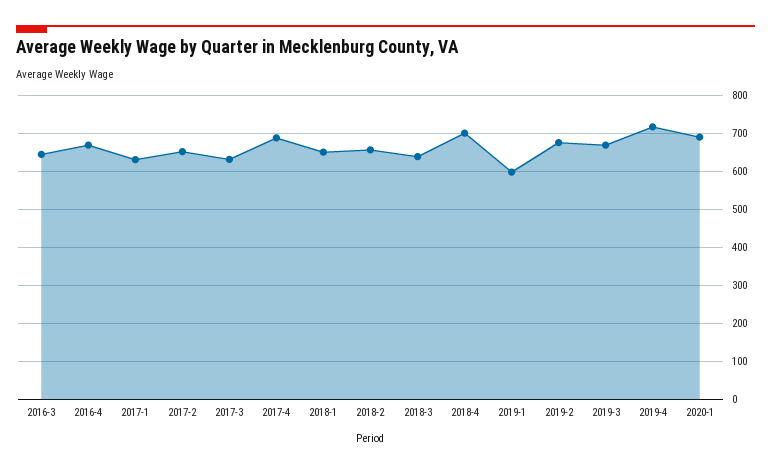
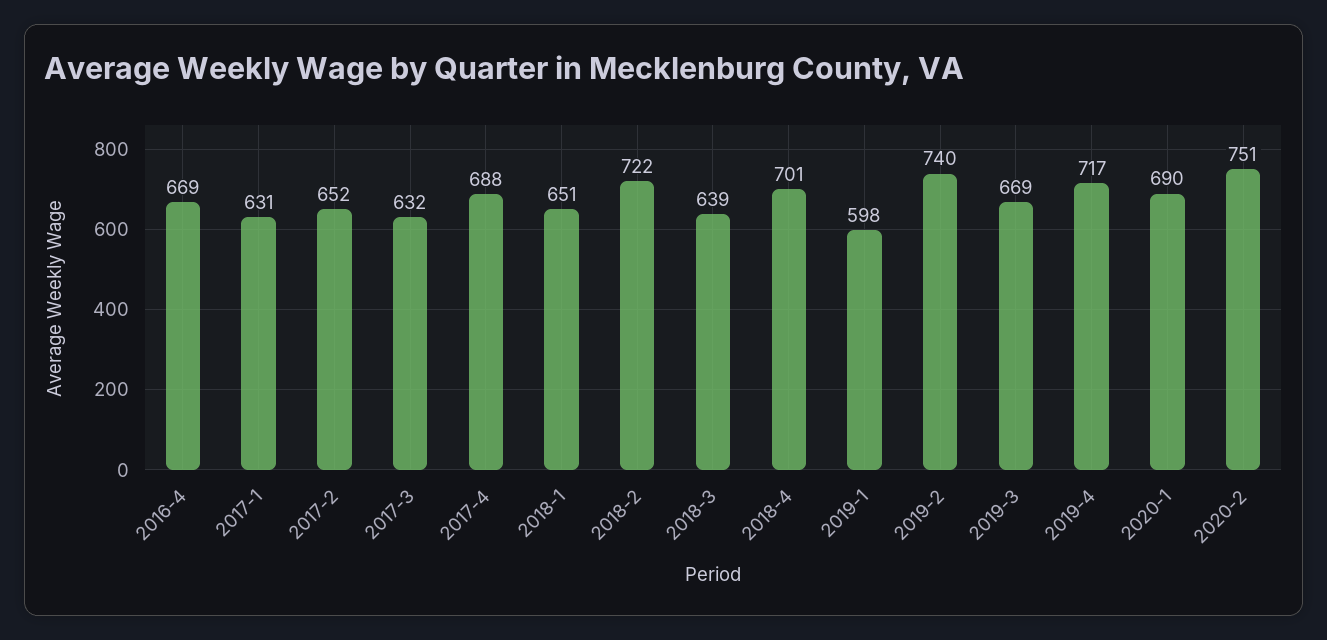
2016-3: 640 -> none
2018-2: 660 -> 722
2019-2: 680 -> 740
2020-2: none -> 751

